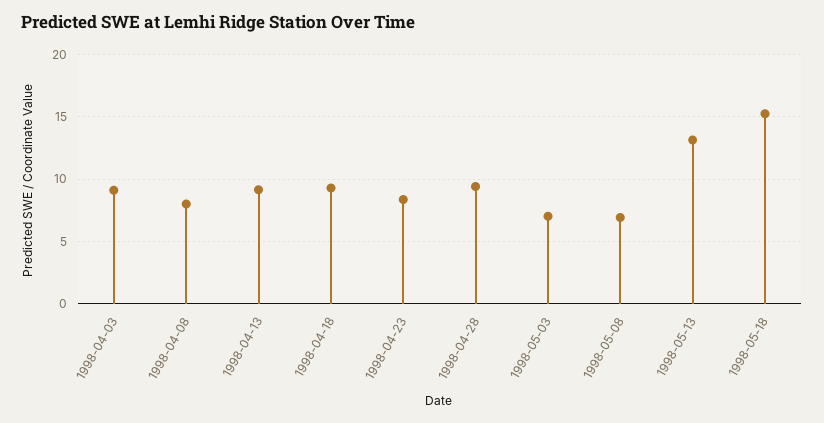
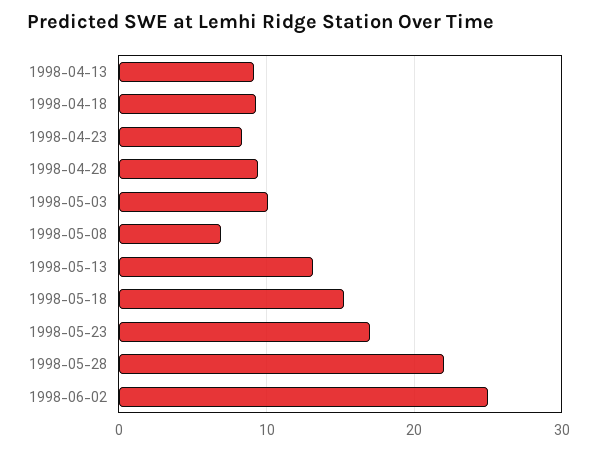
1998-04-03: 9 -> none
1998-04-08: 8 -> none
1998-05-03: 7 -> 10
1998-05-23: none -> 17
1998-05-28: none -> 22
1998-06-02: none -> 25

